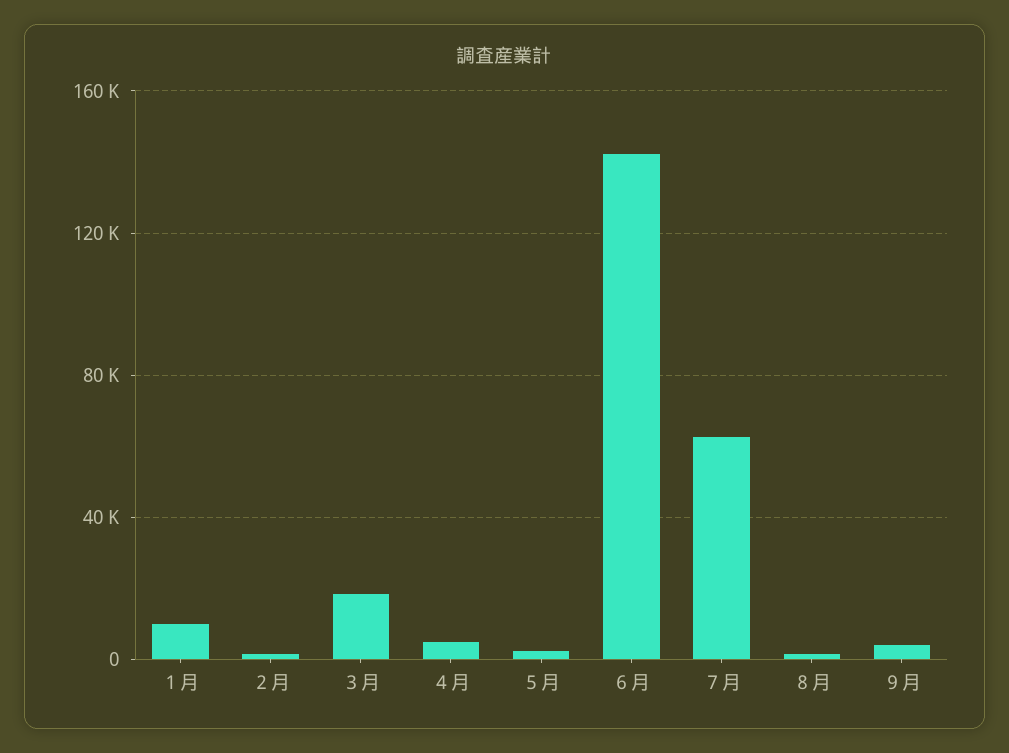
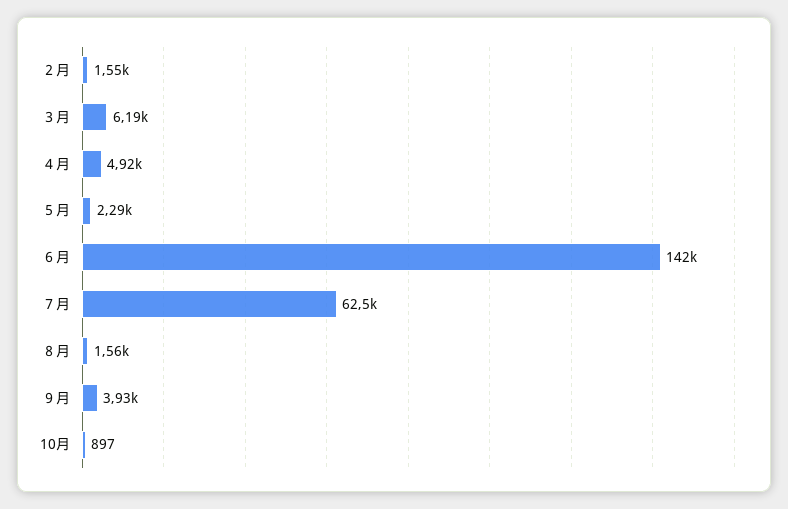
１月: 10000 -> none
３月: 20000 -> 6190
10月: none -> 897

